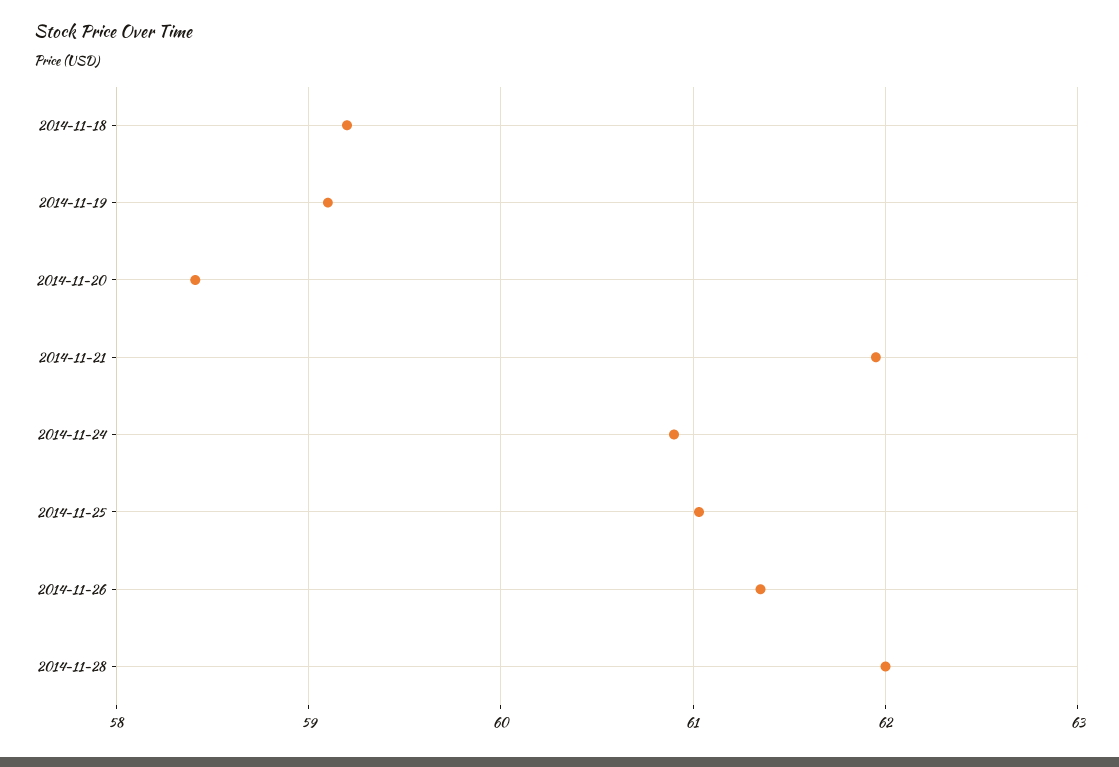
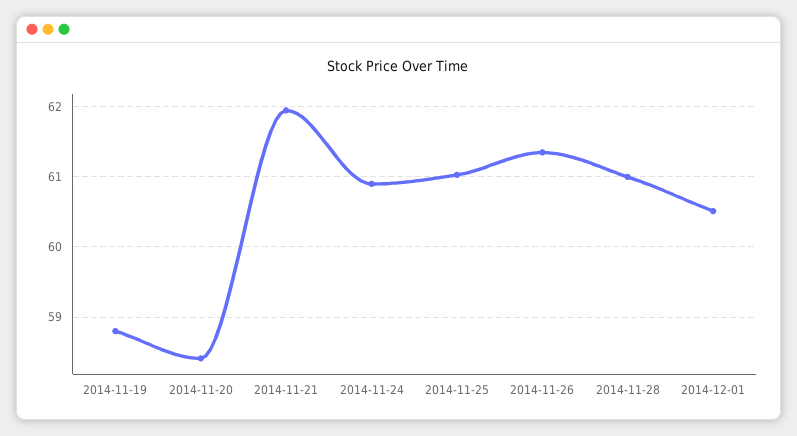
2014-11-18: 59.2 -> none
2014-11-19: 59.1 -> 58.8
2014-11-28: 62 -> 61
2014-12-01: none -> 60.5

